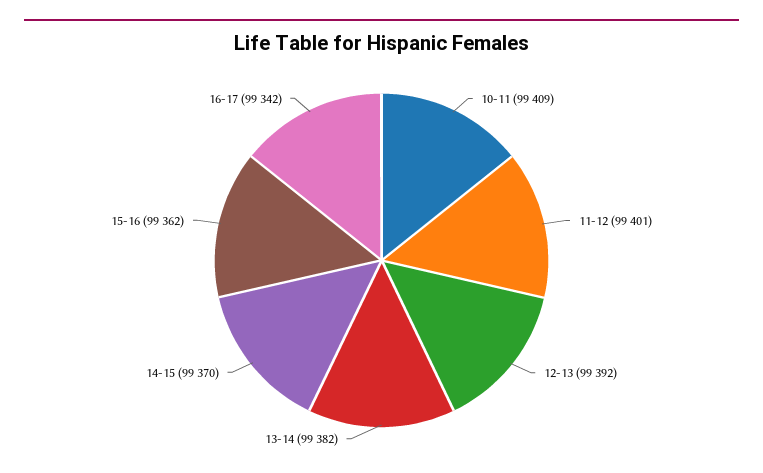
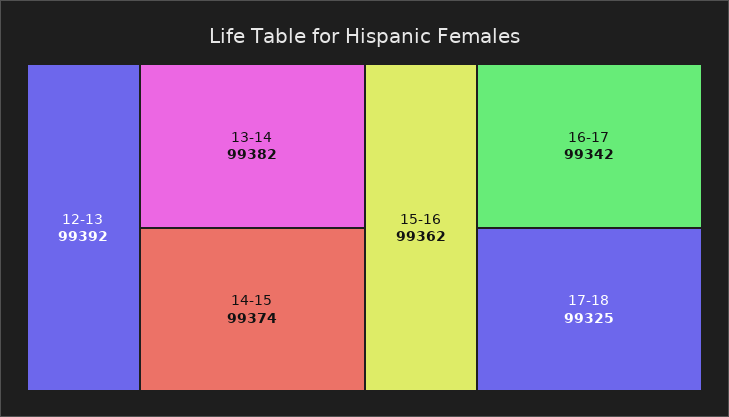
10-11: 99409 -> none
11-12: 99401 -> none
14-15: 99370 -> 99374
17-18: none -> 99325

